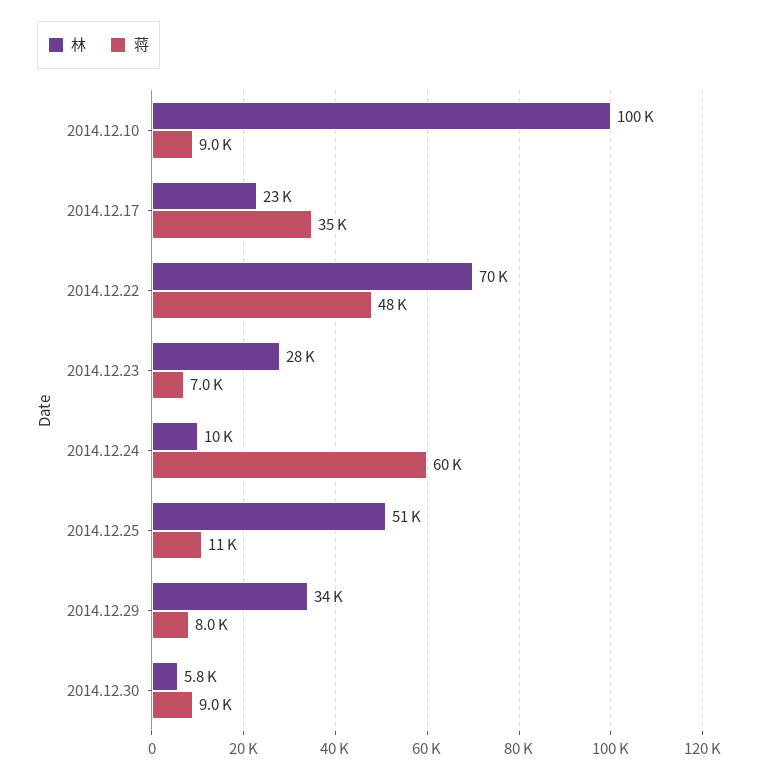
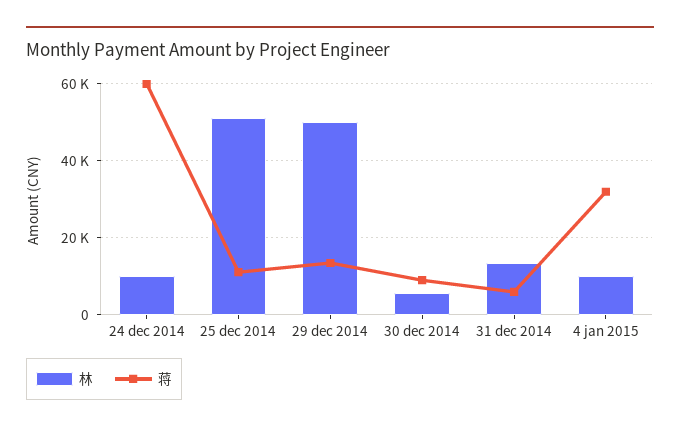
林, 2014.12.10: 100000 -> none
蒋, 2014.12.10: 9000 -> none
林, 2014.12.17: 23000 -> none
蒋, 2014.12.17: 35000 -> none
林, 2014.12.22: 70000 -> none
蒋, 2014.12.22: 48000 -> none
林, 2014.12.23: 28000 -> none
蒋, 2014.12.23: 7000 -> none
林, 2014.12.29: 34000 -> 50000
蒋, 2014.12.29: 8000 -> 14000
林, 31 dec 2014: none -> 14000
蒋, 31 dec 2014: none -> 6000
林, 4 jan 2015: none -> 10000
蒋, 4 jan 2015: none -> 32000

